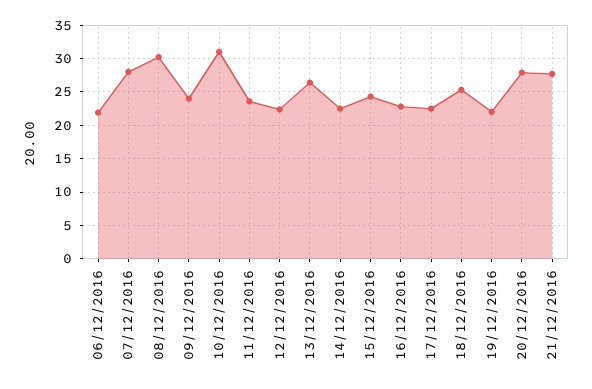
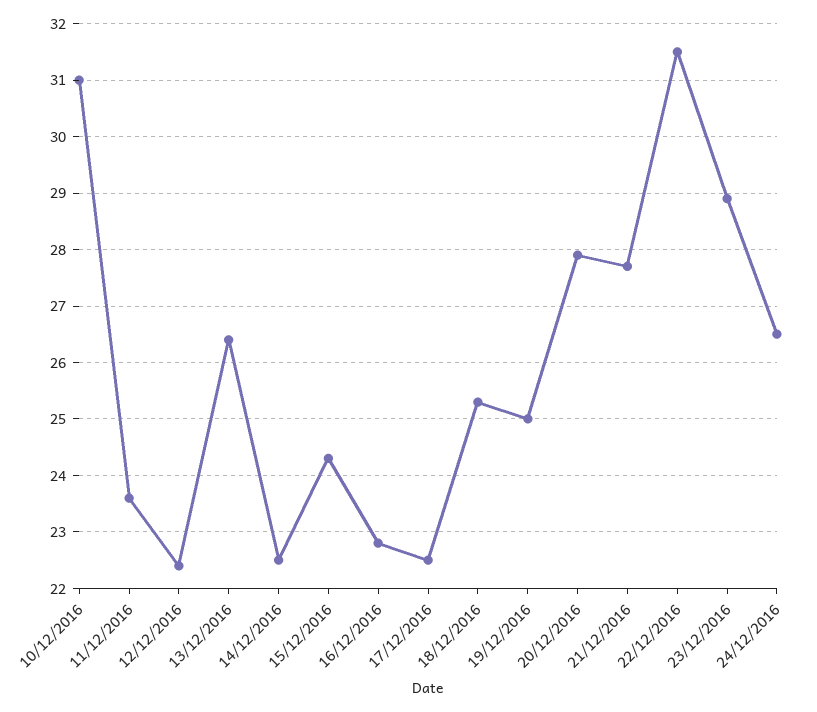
06/12/2016: 22 -> none
07/12/2016: 28 -> none
08/12/2016: 30 -> none
09/12/2016: 24 -> none
19/12/2016: 22 -> 25
22/12/2016: none -> 31.5
23/12/2016: none -> 29
24/12/2016: none -> 26.5

